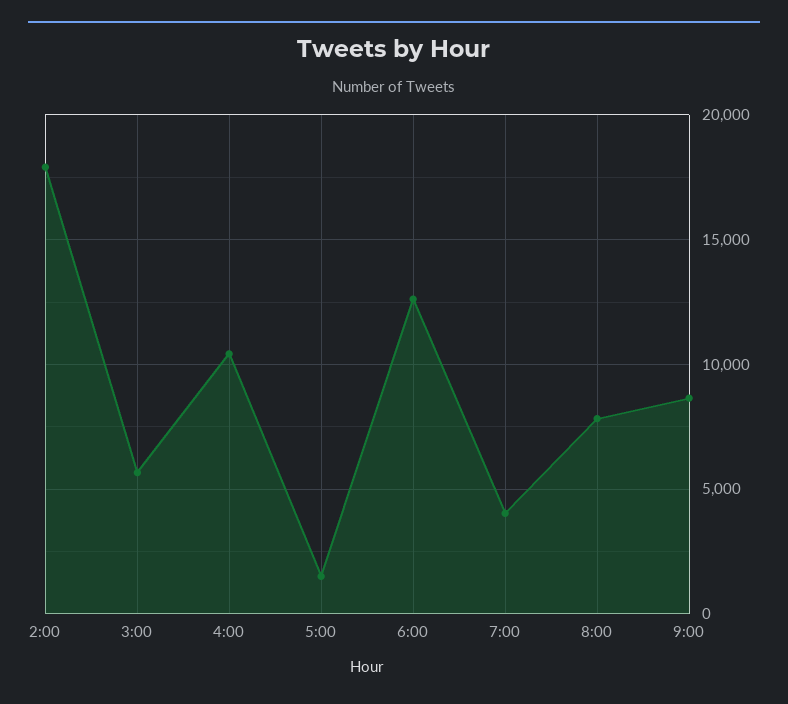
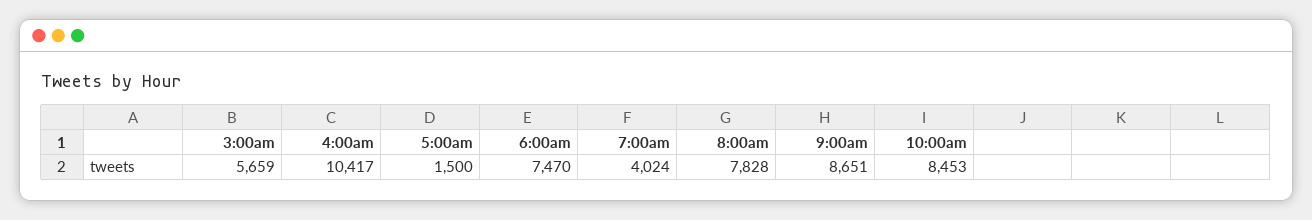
2:00: 18000 -> none
6:00: 12500 -> 7470
10:00am: none -> 8453

